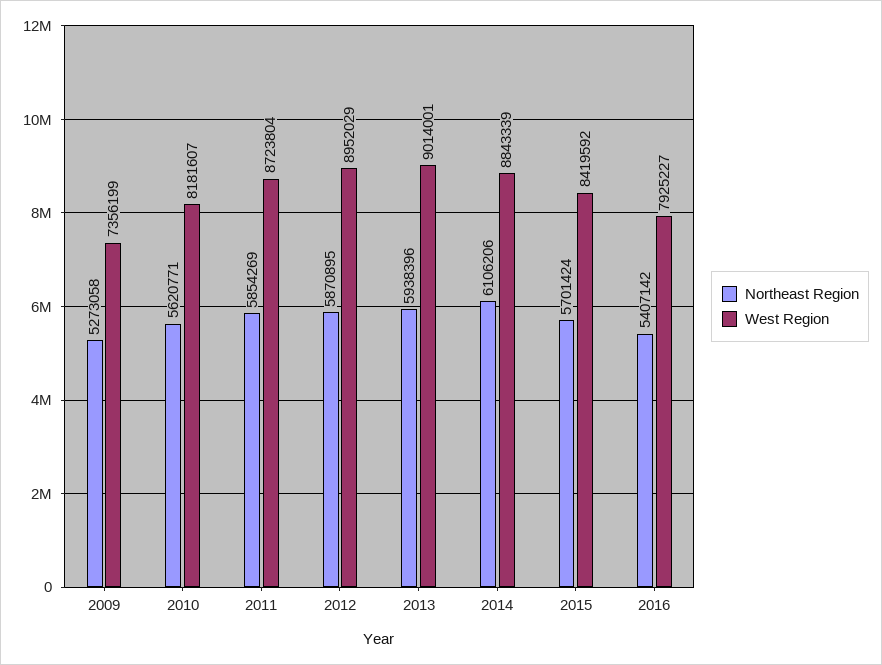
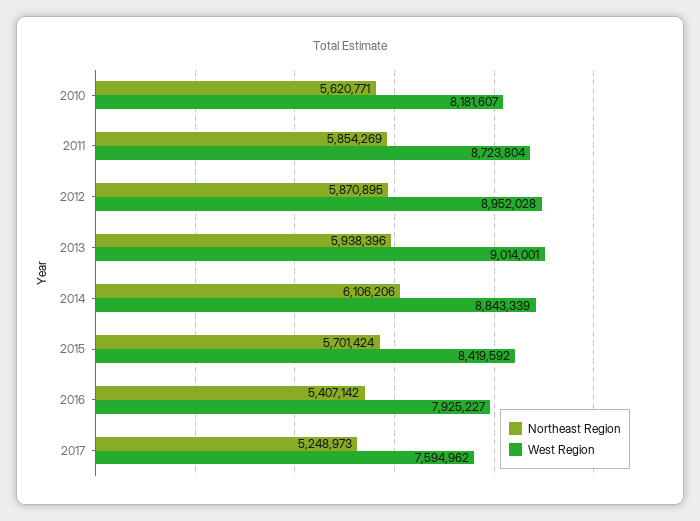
Northeast Region, 2009: 5273058 -> none
West Region, 2009: 7356199 -> none
West Region, 2012: 8952029 -> 8952028
Northeast Region, 2017: none -> 5248973
West Region, 2017: none -> 7594962

